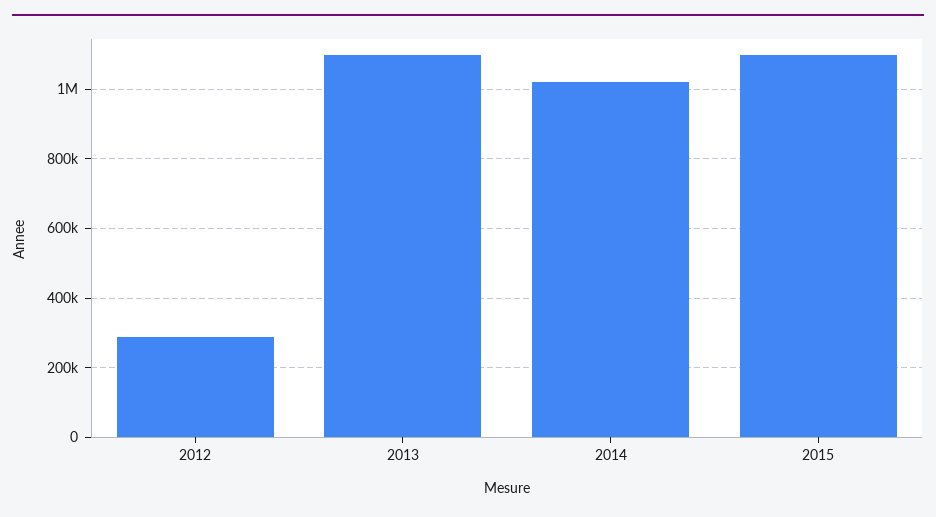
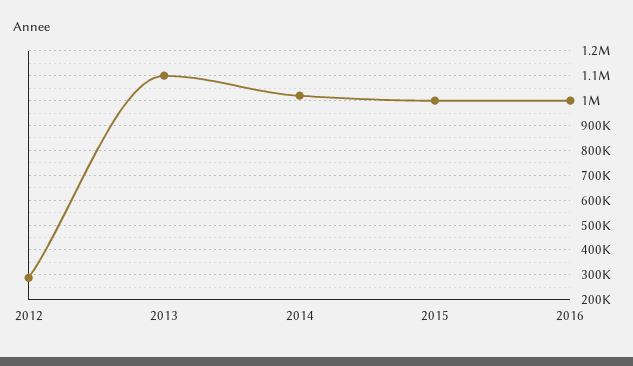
2015: 1100000 -> 1000000
2016: none -> 1000000

